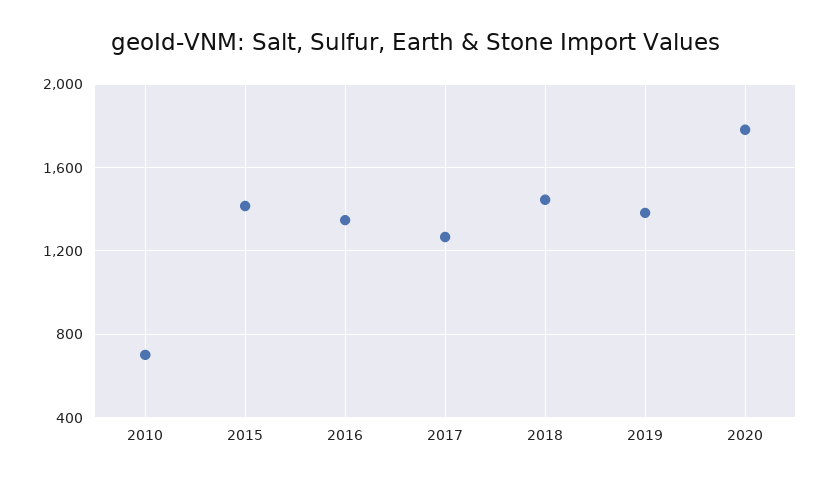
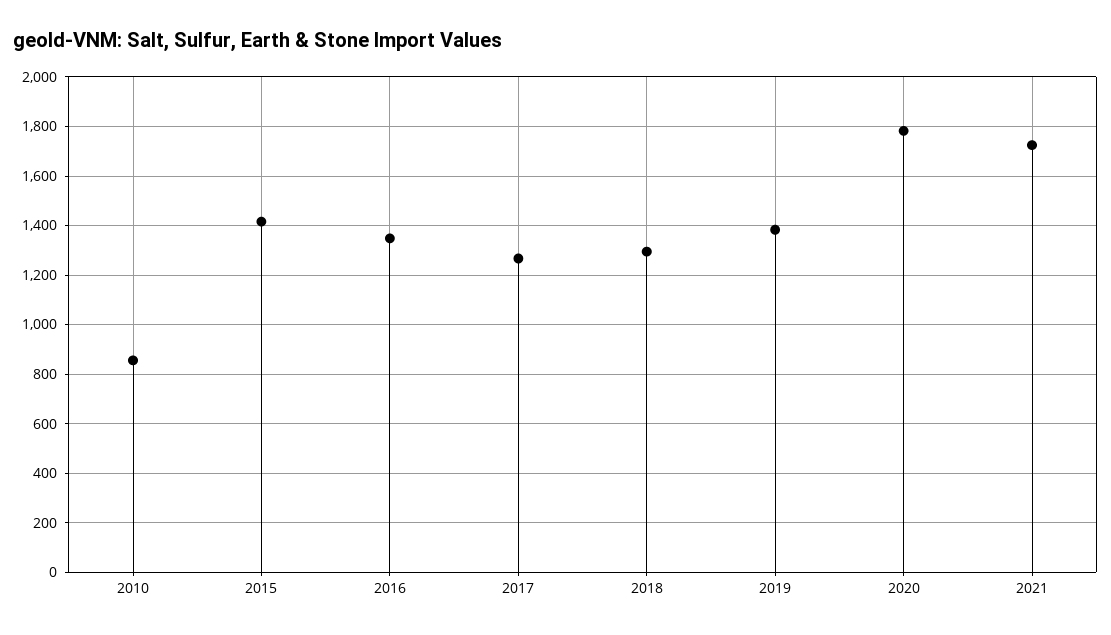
2010: 700 -> 850
2018: 1450 -> 1300
2021: none -> 1725

